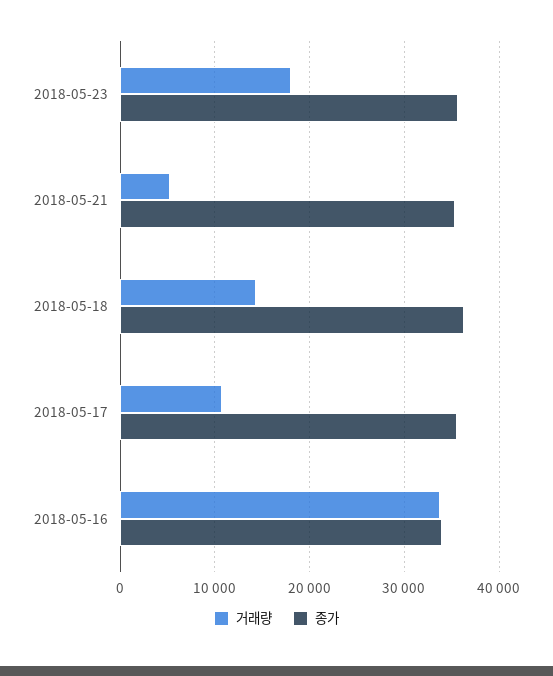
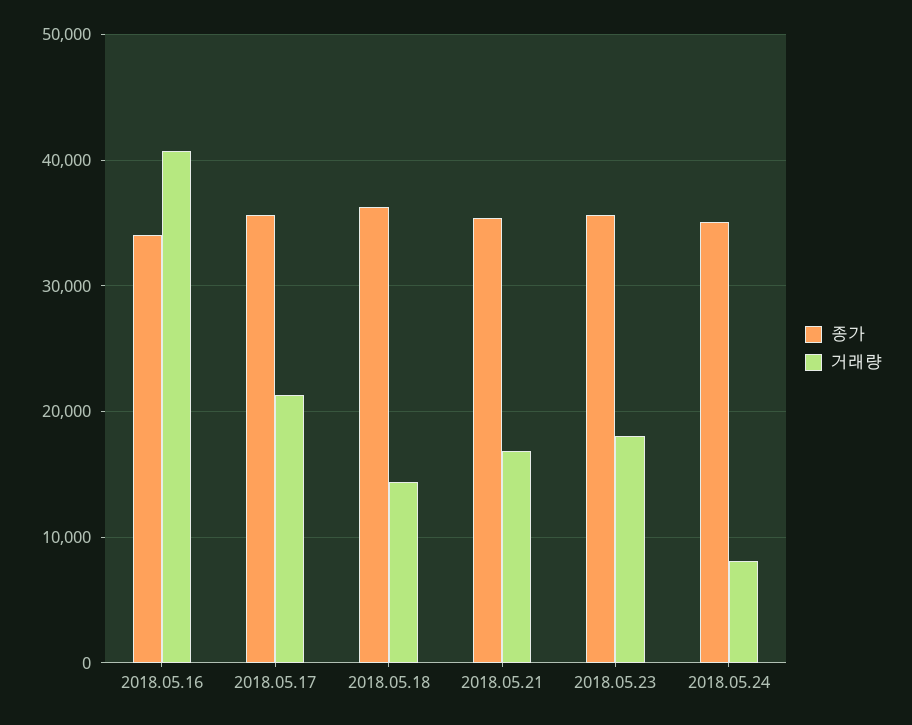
거래량, 2018-05-21: 5000 -> 17000
거래량, 2018-05-17: 11000 -> 21000
거래량, 2018-05-16: 34000 -> 41000
종가, 2018.05.24: none -> 35000
거래량, 2018.05.24: none -> 8000

